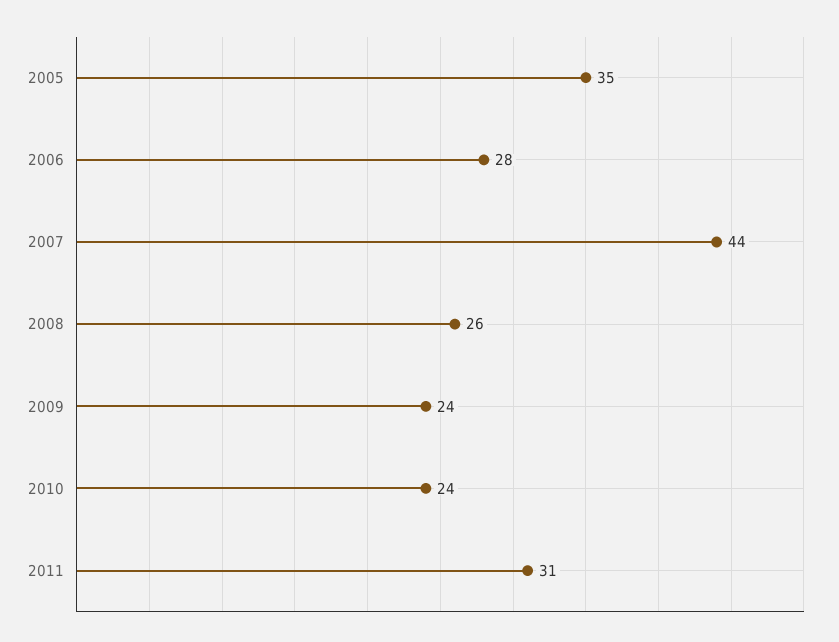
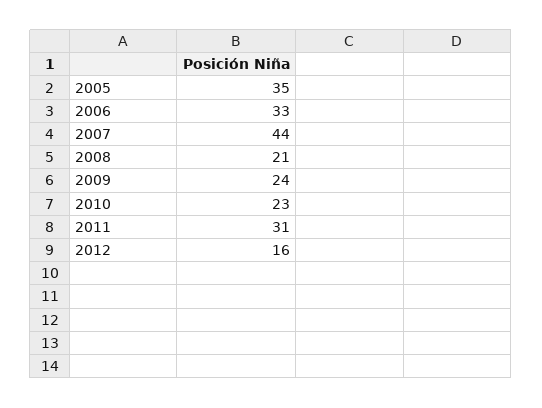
2006: 28 -> 33
2008: 26 -> 21
2010: 24 -> 23
2012: none -> 16

